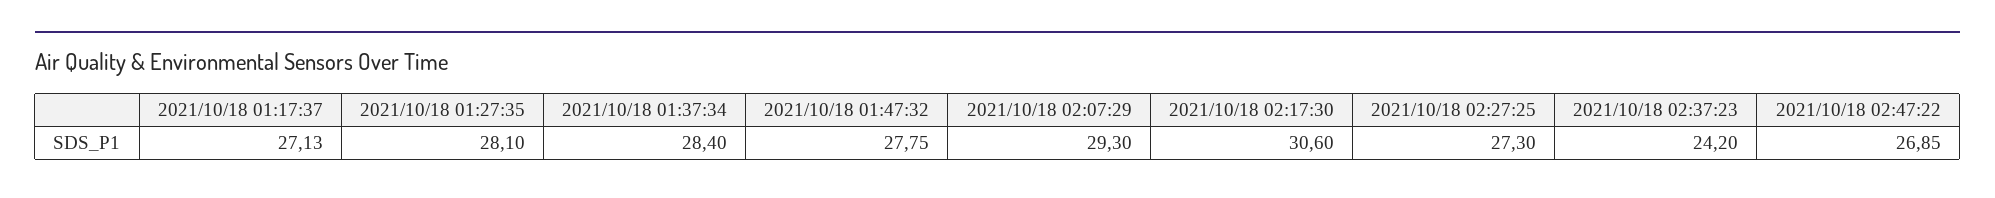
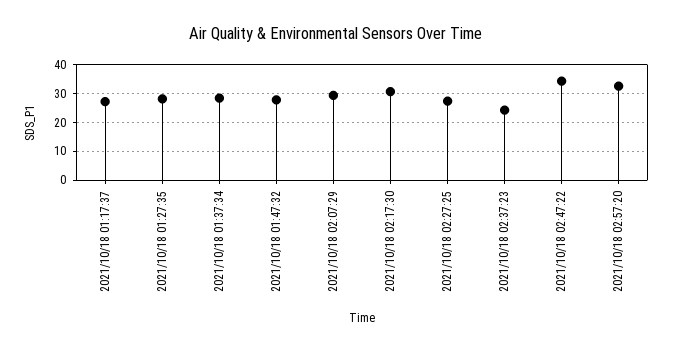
2021/10/18 02:47:22: 26.85 -> 35
2021/10/18 02:57:20: none -> 32.5

